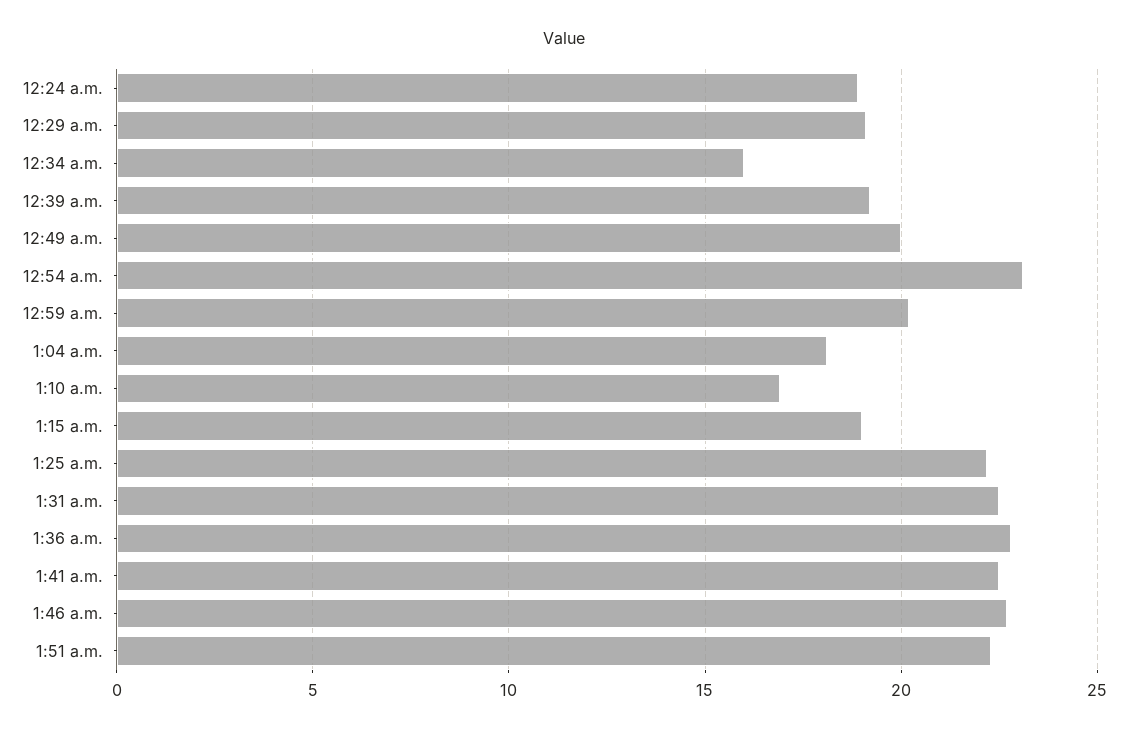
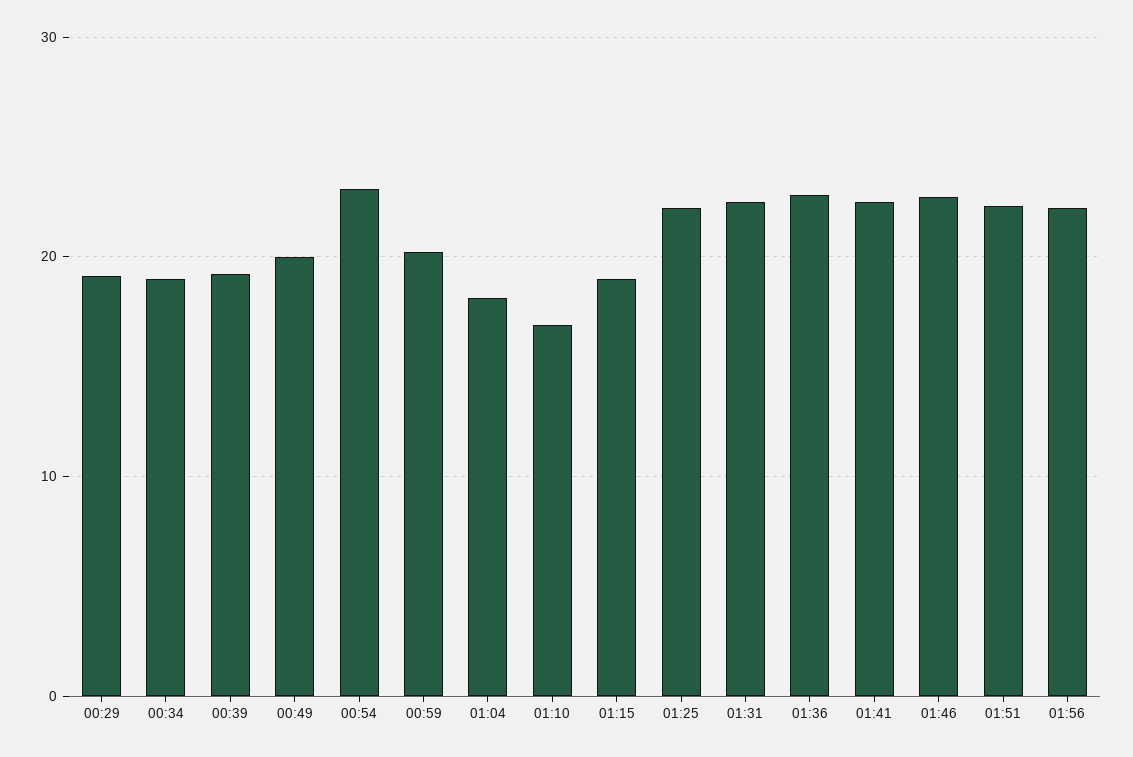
12:24 a.m.: 19 -> none
12:34 a.m.: 16 -> 19
01:56: none -> 22

